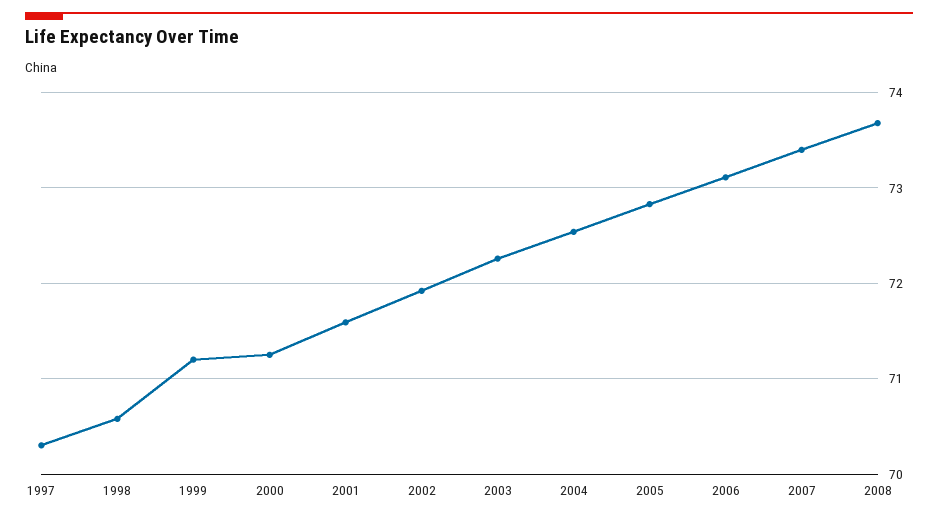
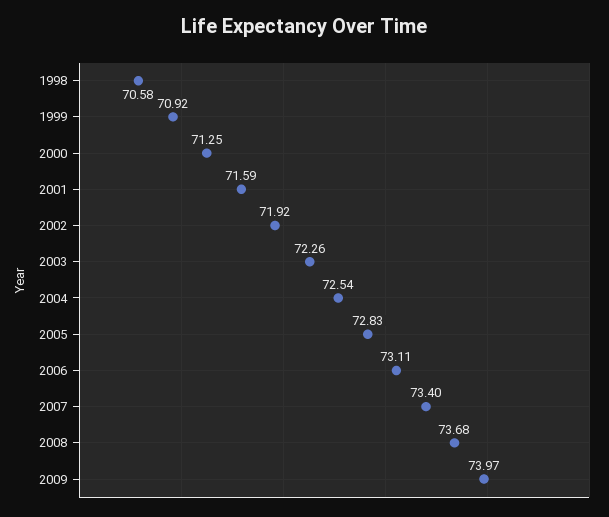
1997: 70.3 -> none
1999: 71.2 -> 70.92
2009: none -> 73.97

